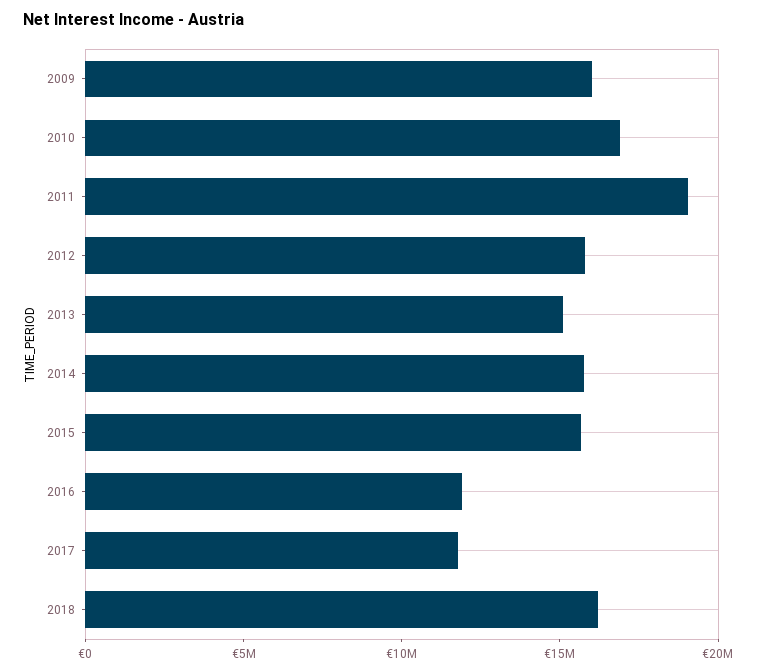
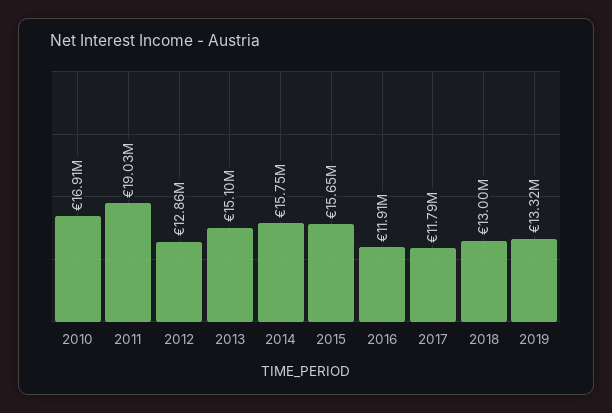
2009: 16000000 -> none
2012: 16000000 -> 12860000
2018: 16000000 -> 13000000
2019: none -> 13320000

